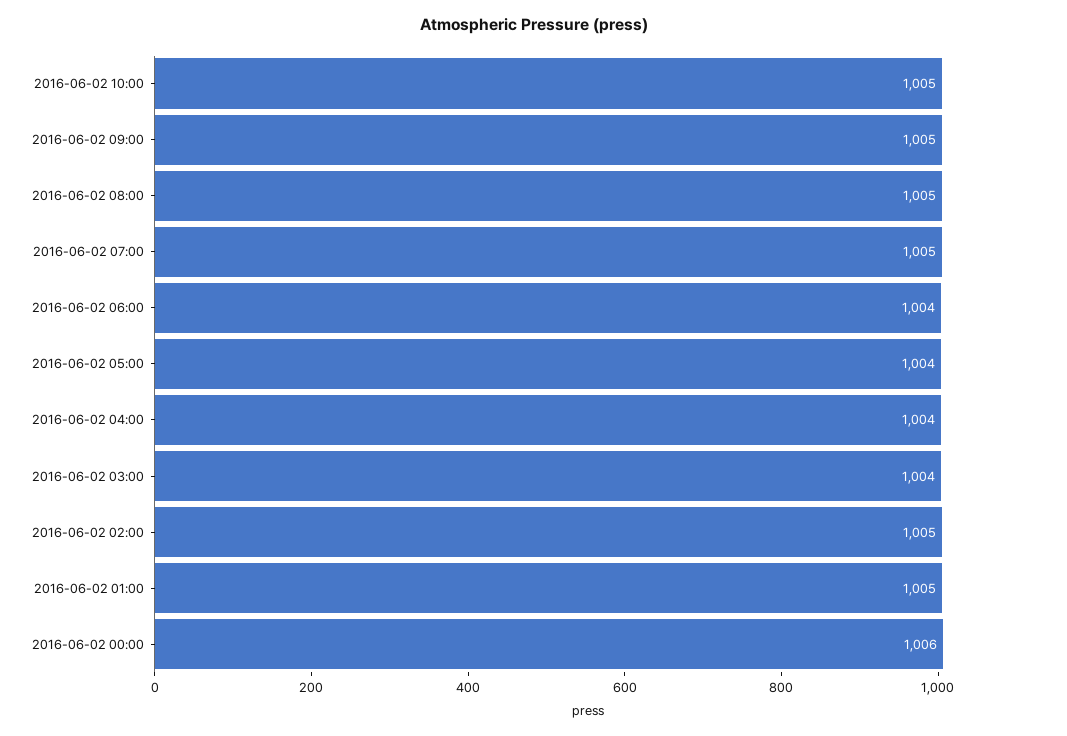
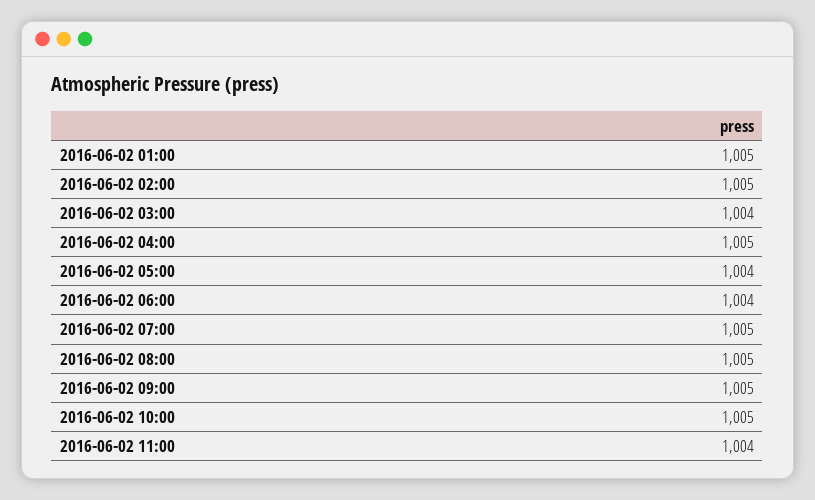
2016-06-02 04:00: 1004 -> 1005
2016-06-02 00:00: 1006 -> none
2016-06-02 11:00: none -> 1004

